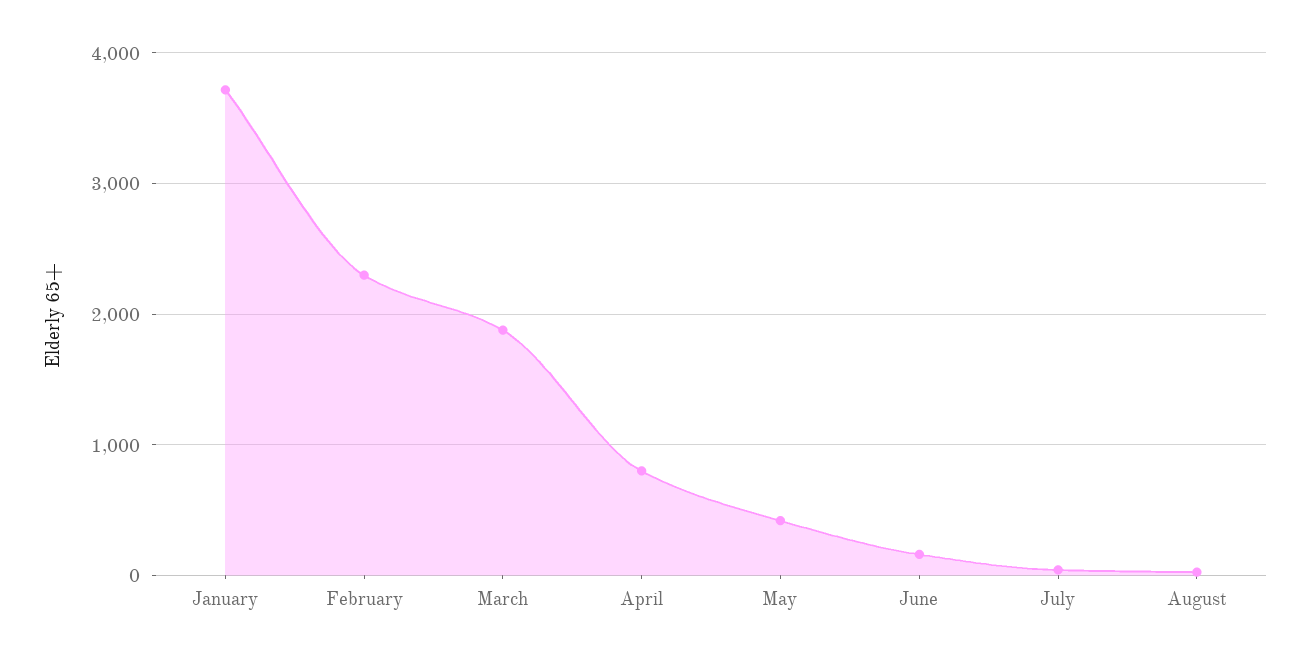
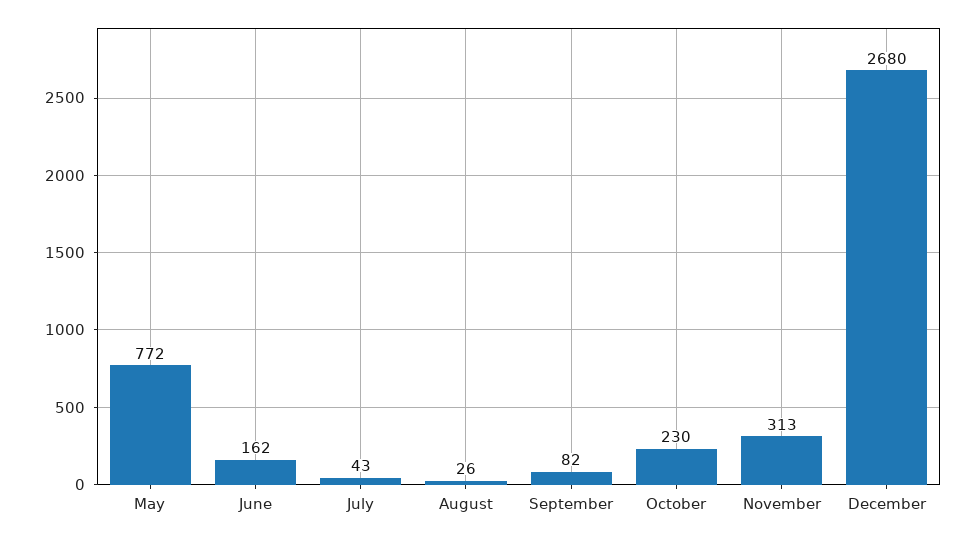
January: 3700 -> none
February: 2300 -> none
March: 1900 -> none
April: 800 -> none
May: 400 -> 772
September: none -> 82
October: none -> 230
November: none -> 313
December: none -> 2680

